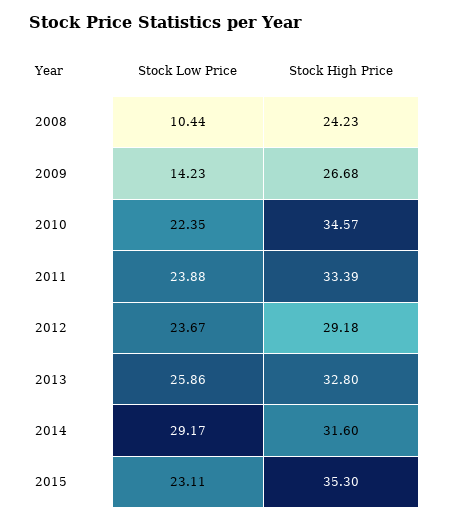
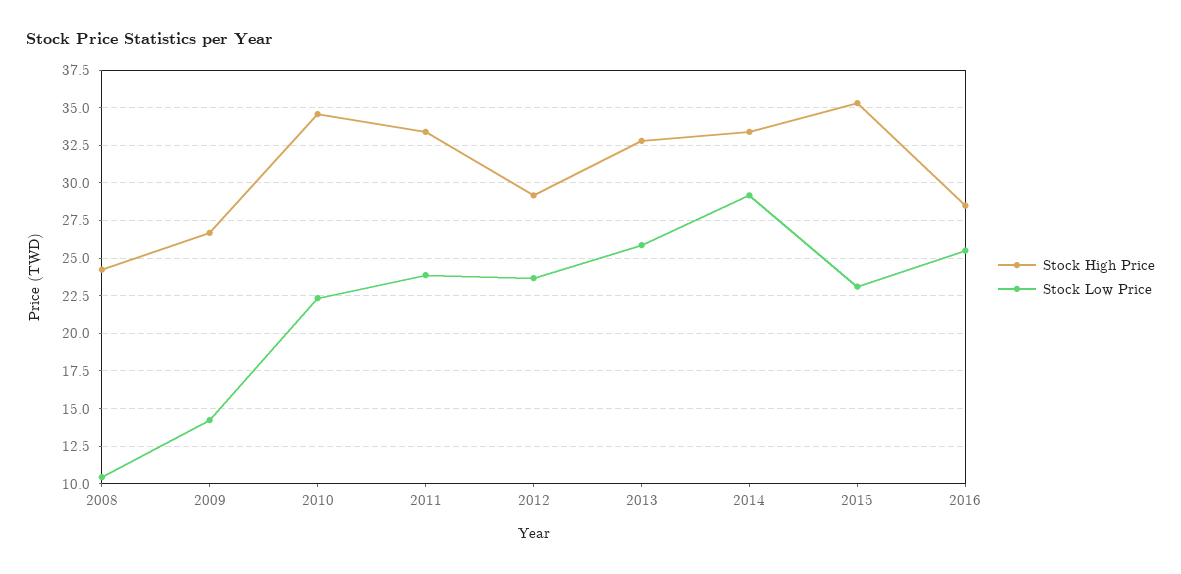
Stock High Price, 2014: 31.6 -> 33.5
Stock High Price, 2016: none -> 28.5
Stock Low Price, 2016: none -> 25.5

